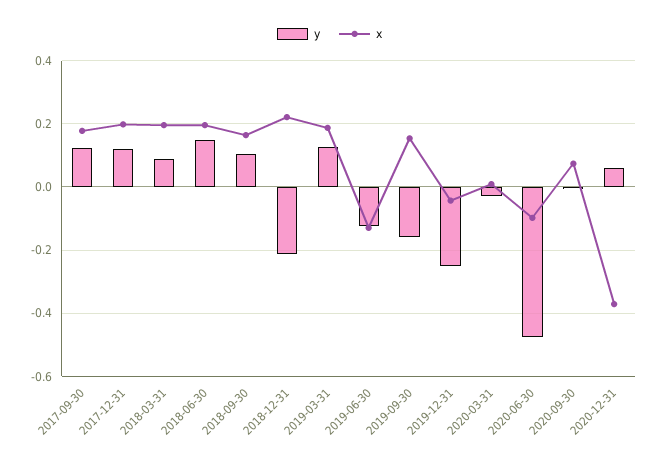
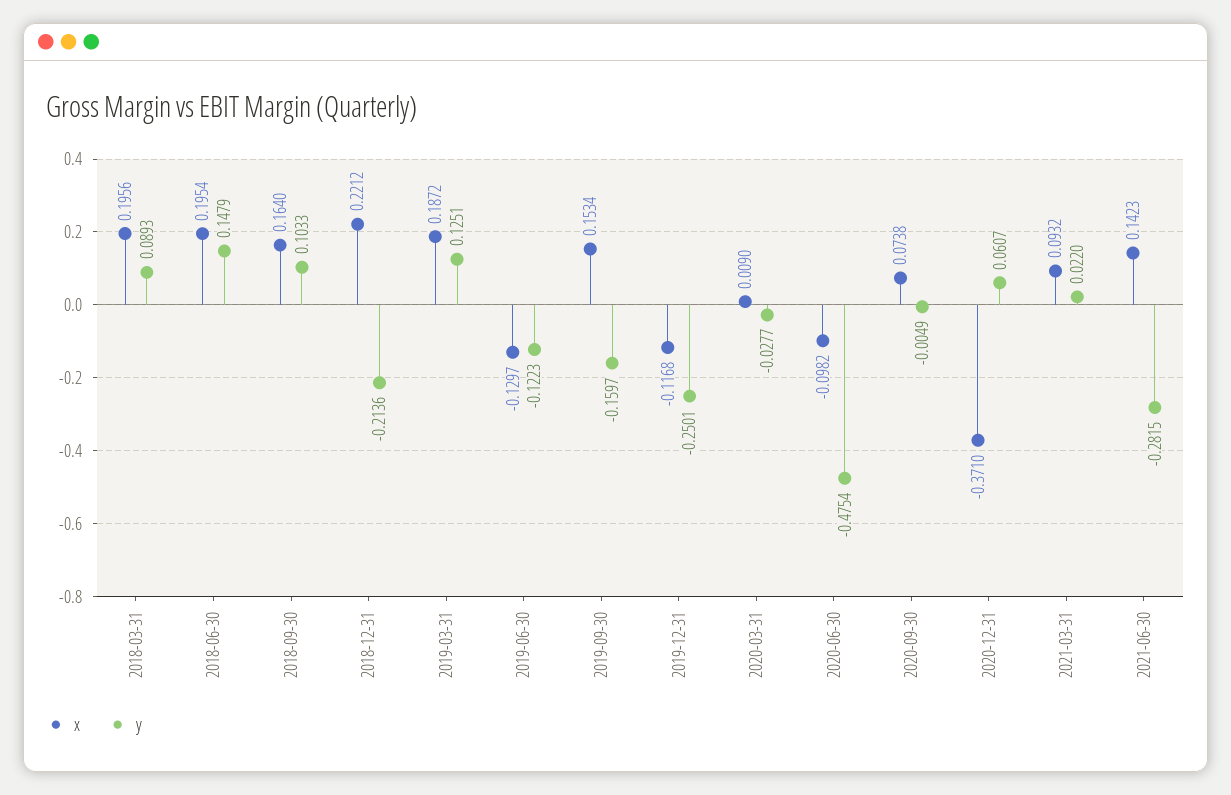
y, 2017-09-30: 0.12 -> none
x, 2017-09-30: 0.18 -> none
y, 2017-12-31: 0.12 -> none
x, 2017-12-31: 0.2 -> none
x, 2019-12-31: -0.04 -> -0.1168
x, 2021-03-31: none -> 0.0932
y, 2021-03-31: none -> 0.022
x, 2021-06-30: none -> 0.1423
y, 2021-06-30: none -> -0.2815

